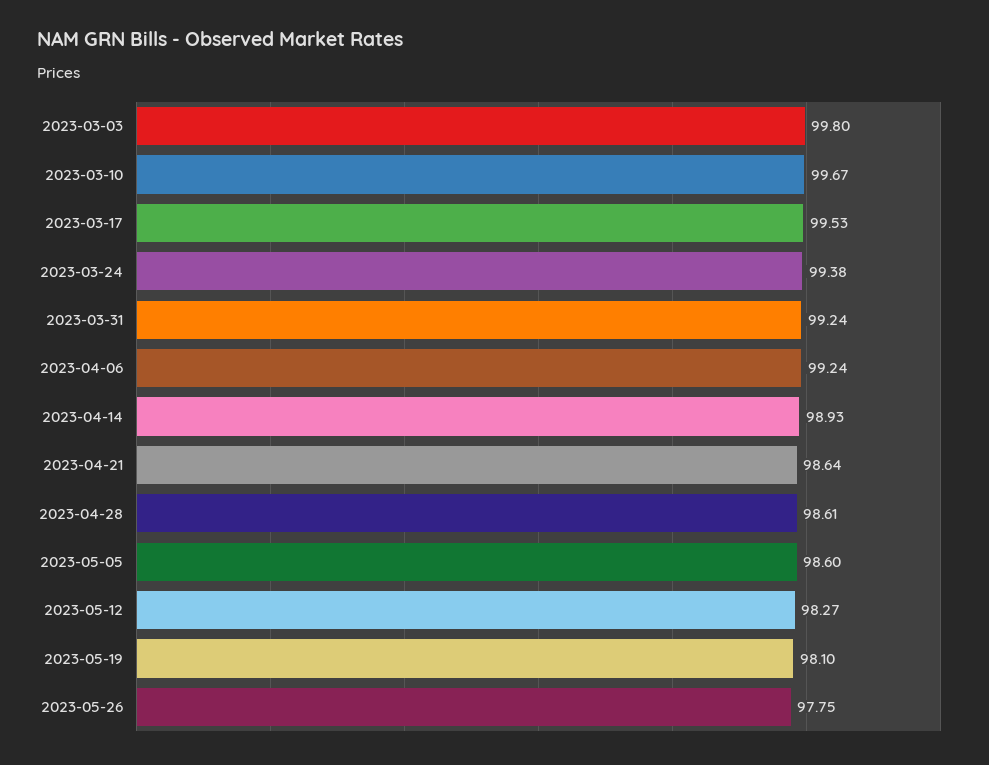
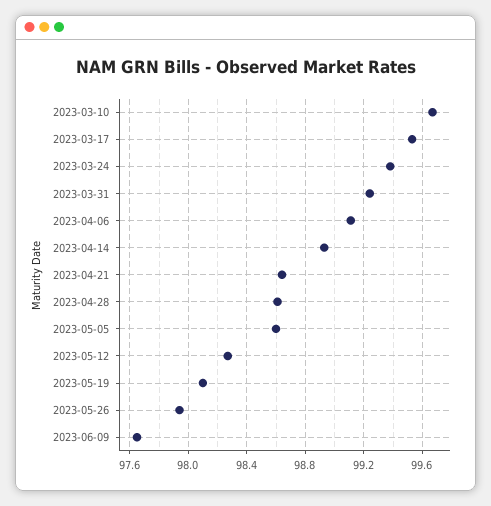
2023-03-03: 99.8 -> none
2023-04-06: 99.24 -> 99.1
2023-05-26: 97.75 -> 97.95
2023-06-09: none -> 97.65

